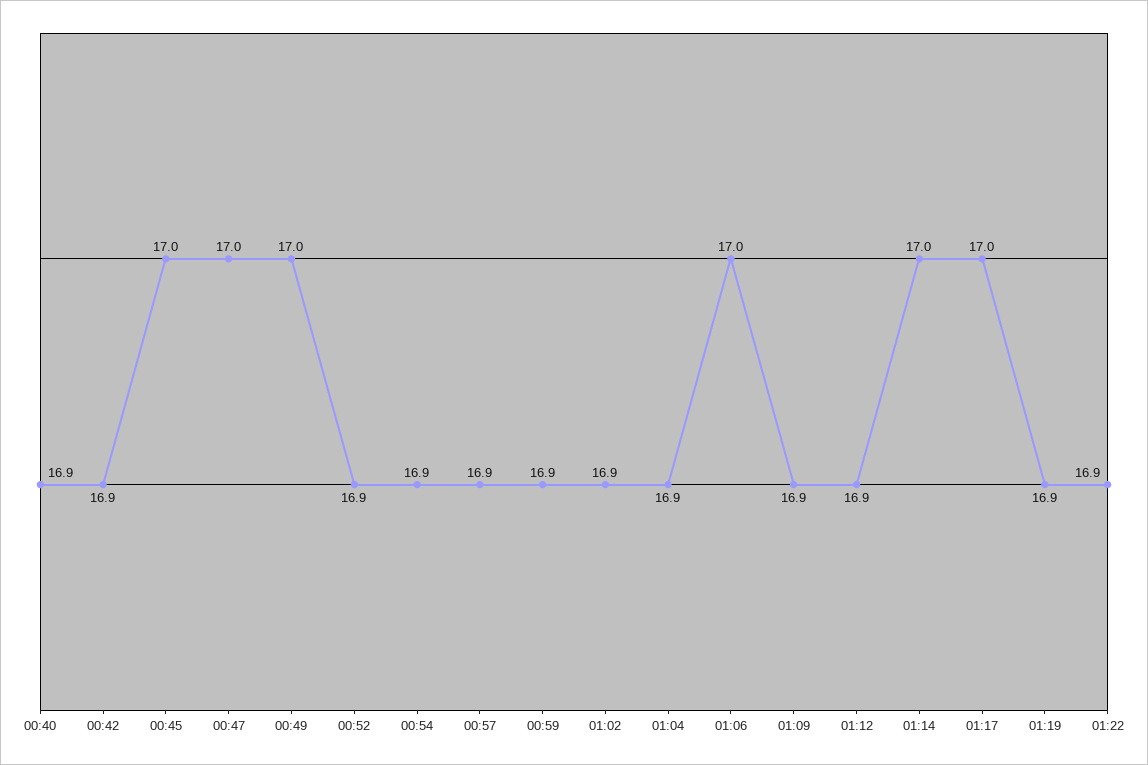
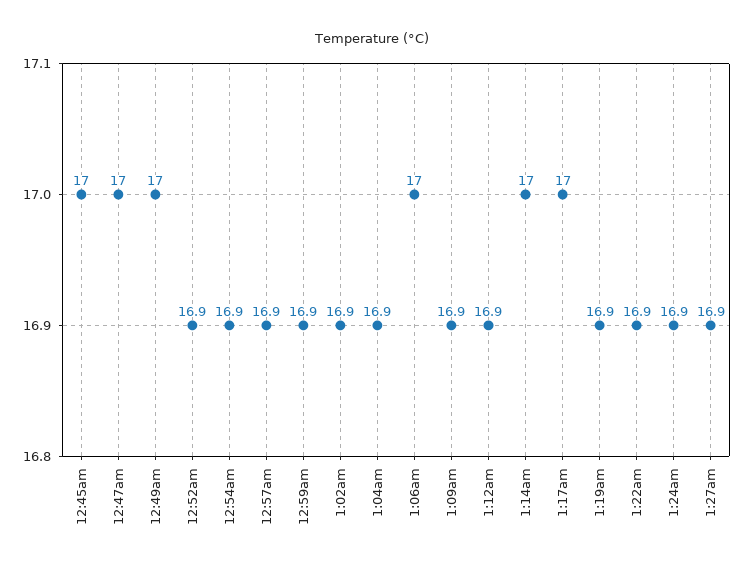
00:40: 16.9 -> none
00:42: 16.9 -> none
1:24am: none -> 16.9
1:27am: none -> 16.9

